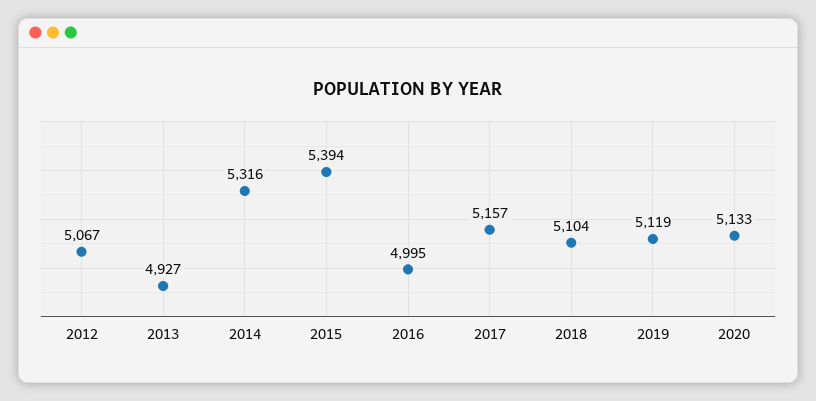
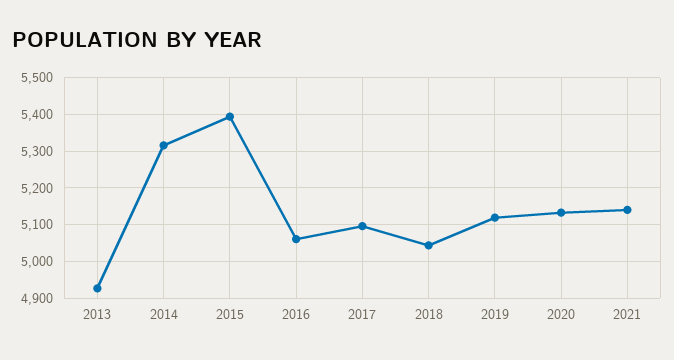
2012: 5067 -> none
2016: 4995 -> 5060
2017: 5157 -> 5100
2018: 5104 -> 5040
2021: none -> 5140

